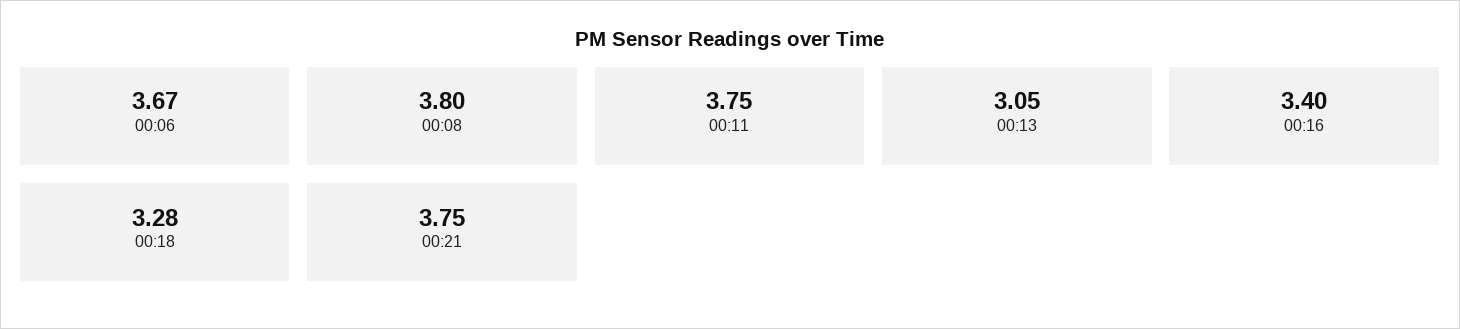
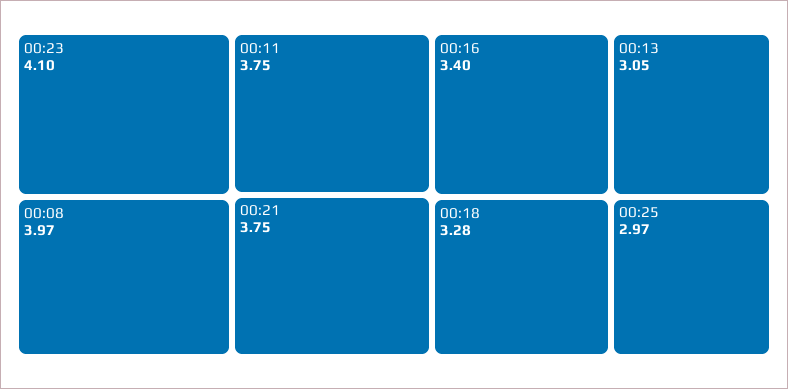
00:06: 3.67 -> none
00:08: 3.8 -> 3.97
00:23: none -> 4.1
00:25: none -> 2.97

